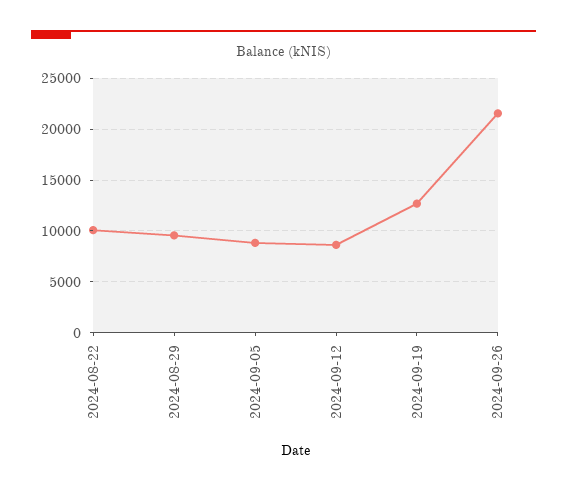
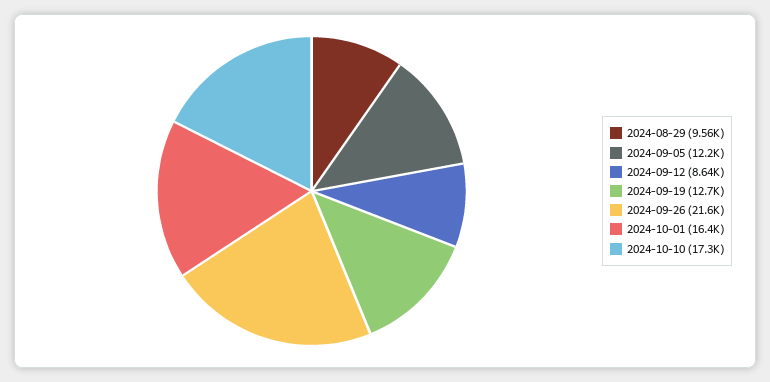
2024-08-22: 10000 -> none
2024-09-05: 9000 -> 12200
2024-10-01: none -> 16400
2024-10-10: none -> 17300

